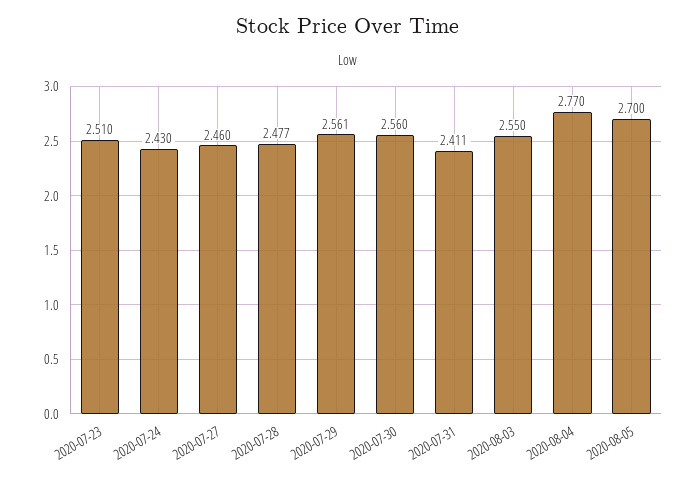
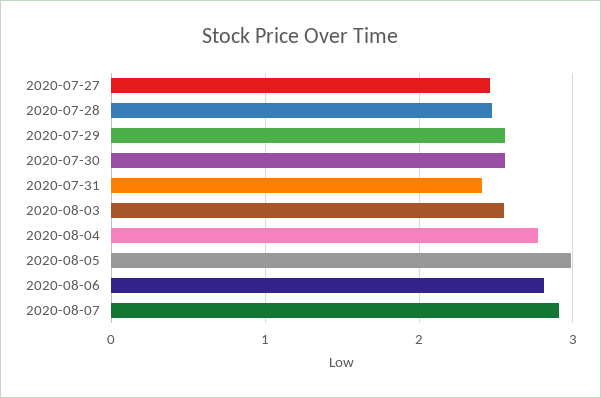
2020-07-23: 2.51 -> none
2020-07-24: 2.43 -> none
2020-08-05: 2.7 -> 3
2020-08-06: none -> 2.8
2020-08-07: none -> 2.9

